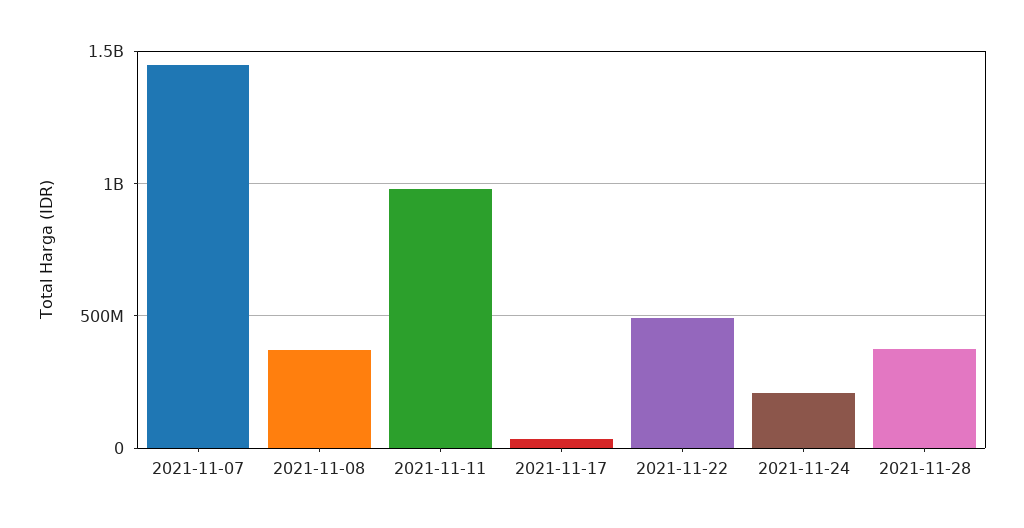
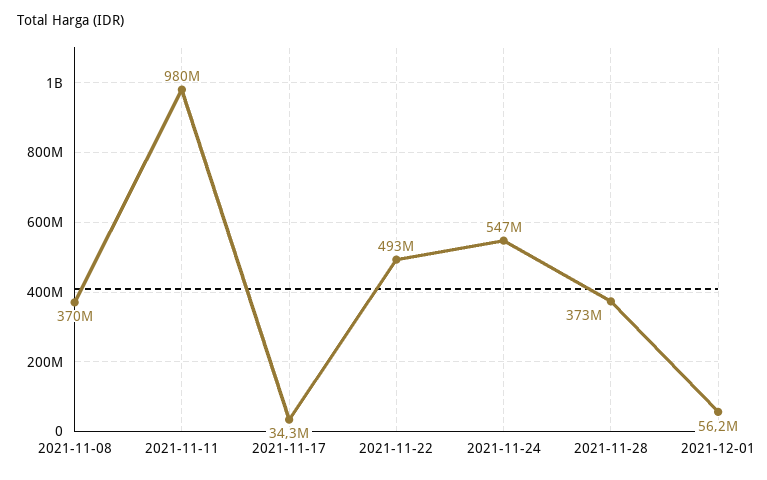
2021-11-07: 1450000000 -> none
2021-11-24: 200000000 -> 547000000
2021-12-01: none -> 56200000

